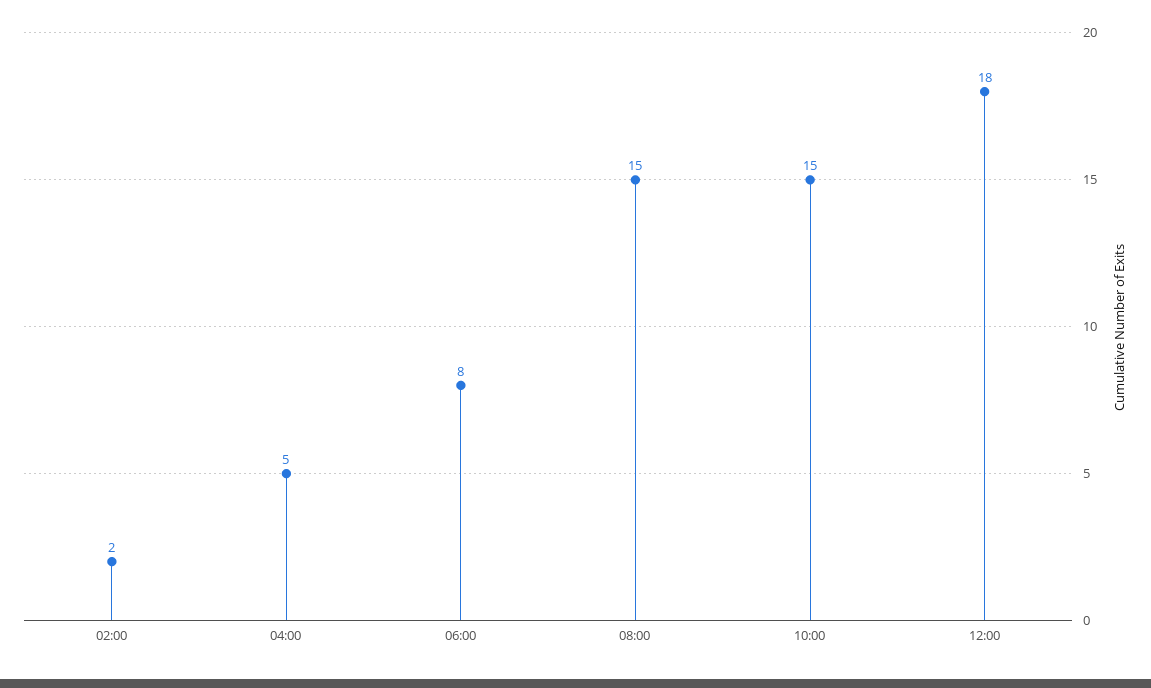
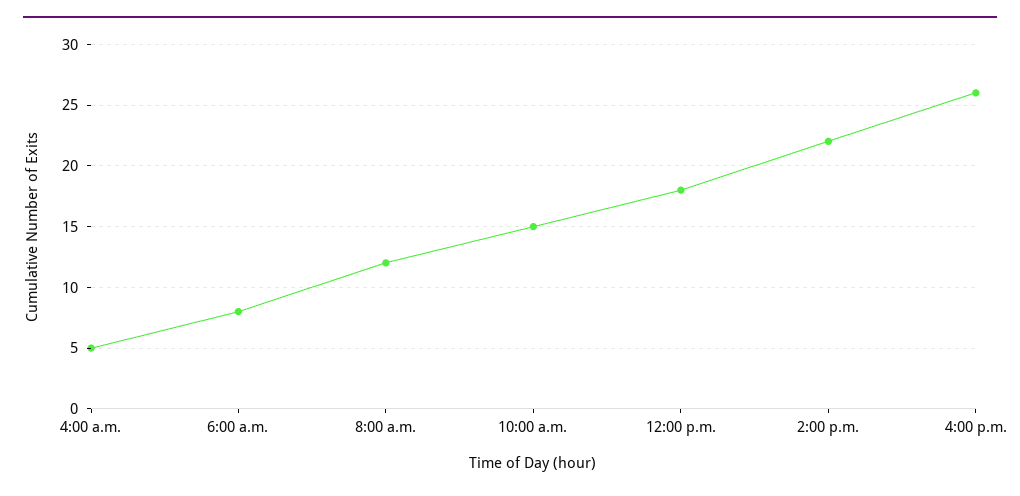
02:00: 2 -> none
08:00: 15 -> 12
2:00 p.m.: none -> 22
4:00 p.m.: none -> 26

